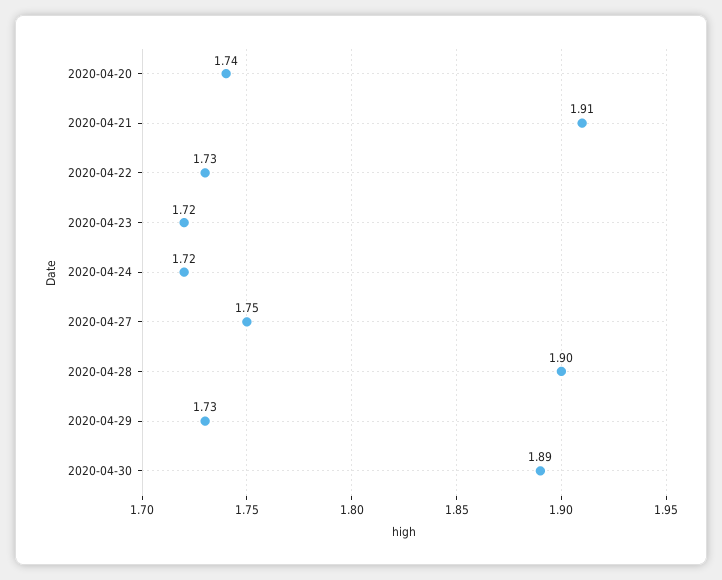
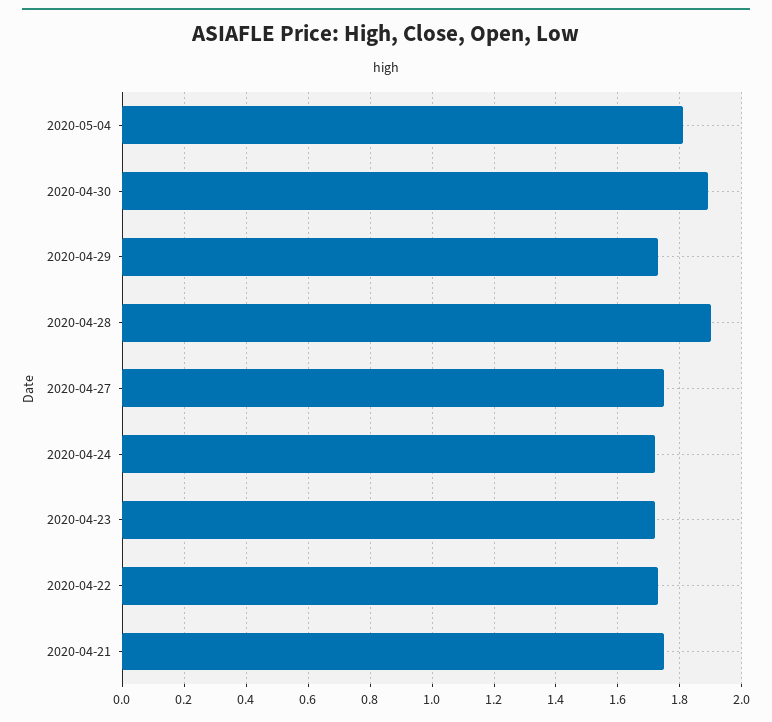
2020-04-20: 1.74 -> none
2020-04-21: 1.91 -> 1.75
2020-05-04: none -> 1.8

